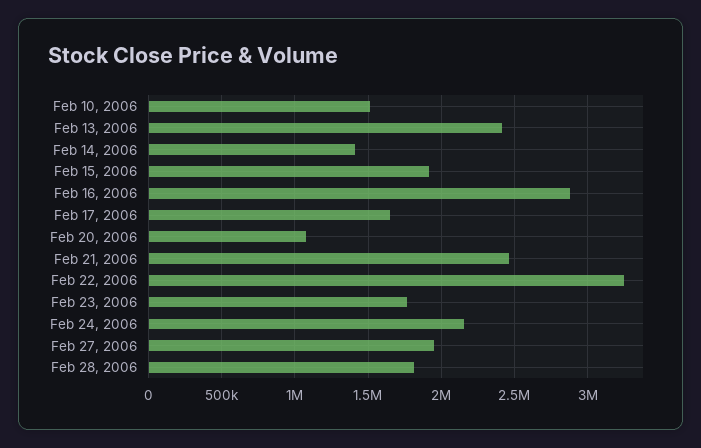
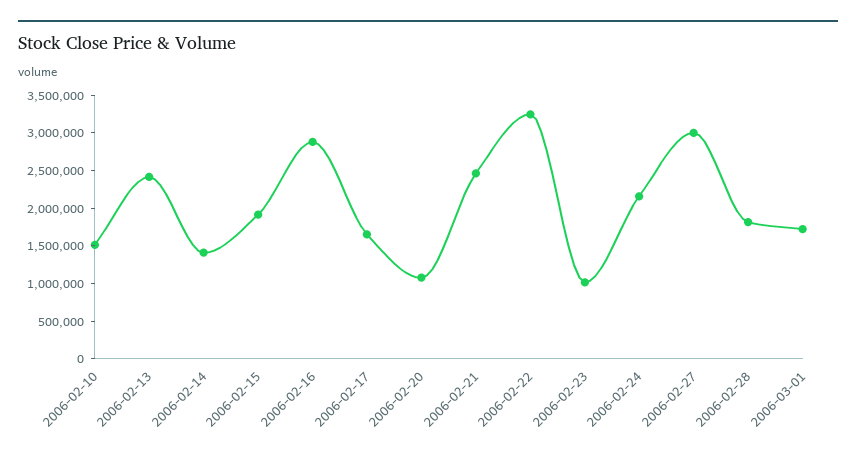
Feb 23, 2006: 1750000 -> 1000000
Feb 27, 2006: 1950000 -> 3000000
2006-03-01: none -> 1750000

